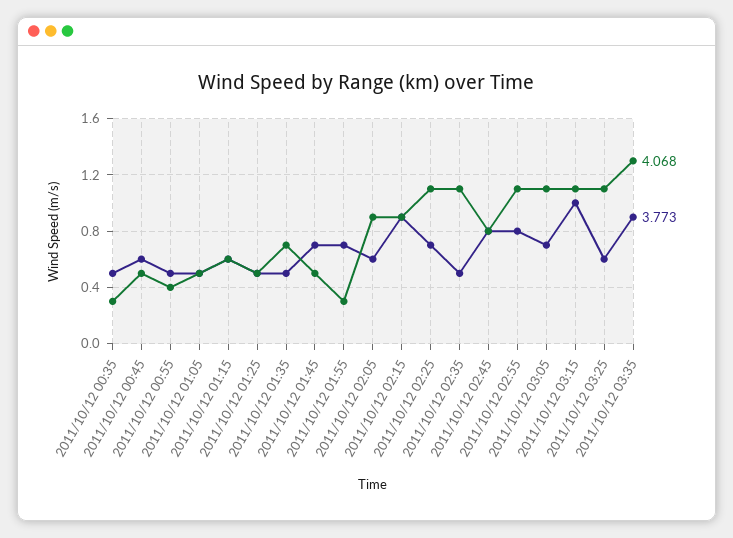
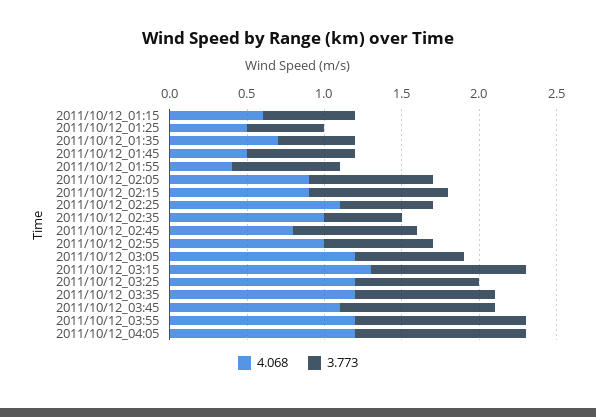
4.068, 2011/10/12 00:35: 0.3 -> none
3.773, 2011/10/12 00:35: 0.5 -> none
4.068, 2011/10/12 00:45: 0.5 -> none
3.773, 2011/10/12 00:45: 0.6 -> none
4.068, 2011/10/12 00:55: 0.4 -> none
3.773, 2011/10/12 00:55: 0.5 -> none
4.068, 2011/10/12 01:05: 0.5 -> none
3.773, 2011/10/12 01:05: 0.5 -> none
4.068, 2011/10/12 01:55: 0.3 -> 0.4
3.773, 2011/10/12 02:05: 0.6 -> 0.8
3.773, 2011/10/12 02:25: 0.7 -> 0.6
4.068, 2011/10/12 02:35: 1.1 -> 1
4.068, 2011/10/12 02:55: 1.1 -> 1
3.773, 2011/10/12 02:55: 0.8 -> 0.7
4.068, 2011/10/12 03:05: 1.1 -> 1.2
4.068, 2011/10/12 03:15: 1.1 -> 1.3
4.068, 2011/10/12 03:25: 1.1 -> 1.2
3.773, 2011/10/12 03:25: 0.6 -> 0.8
4.068, 2011/10/12 03:35: 1.3 -> 1.2
4.068, 2011/10/12_03:45: none -> 1.1
3.773, 2011/10/12_03:45: none -> 1
4.068, 2011/10/12_03:55: none -> 1.2
3.773, 2011/10/12_03:55: none -> 1.1
4.068, 2011/10/12_04:05: none -> 1.2
3.773, 2011/10/12_04:05: none -> 1.1

